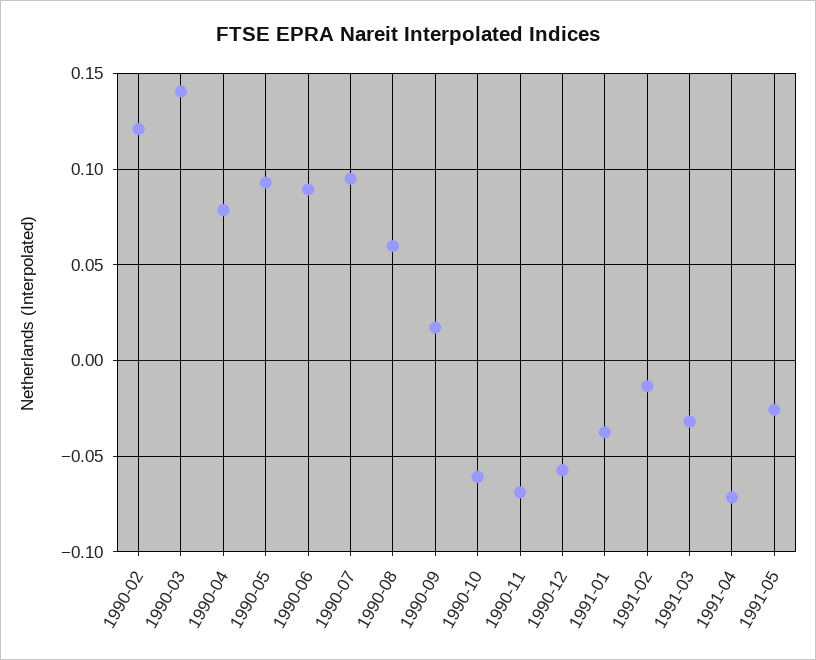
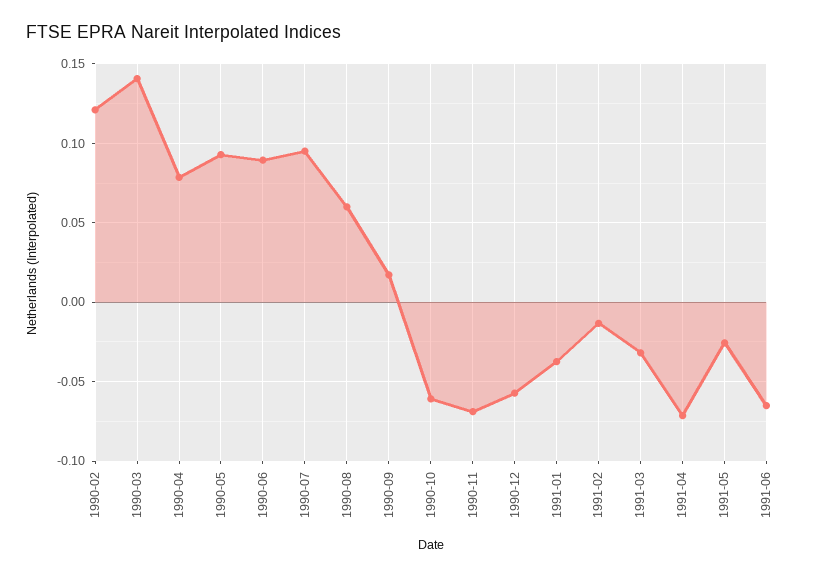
1991-06: none -> -0.065

